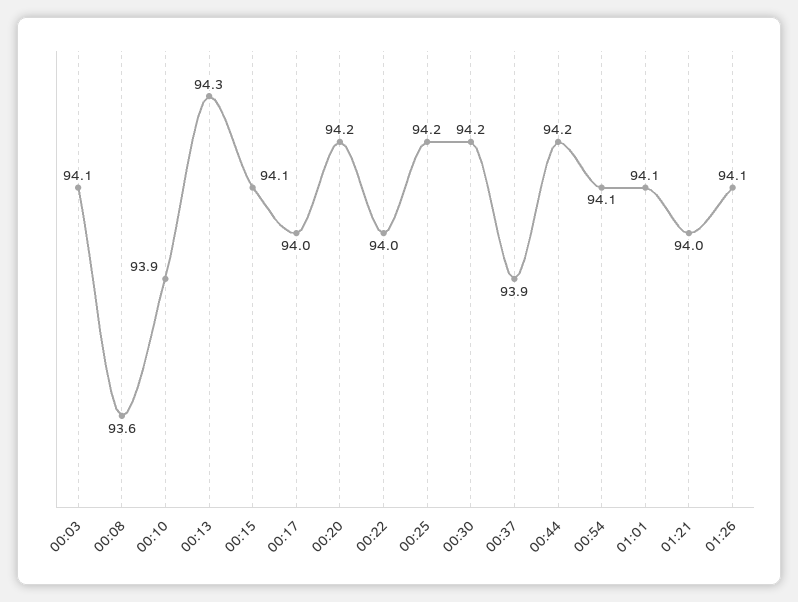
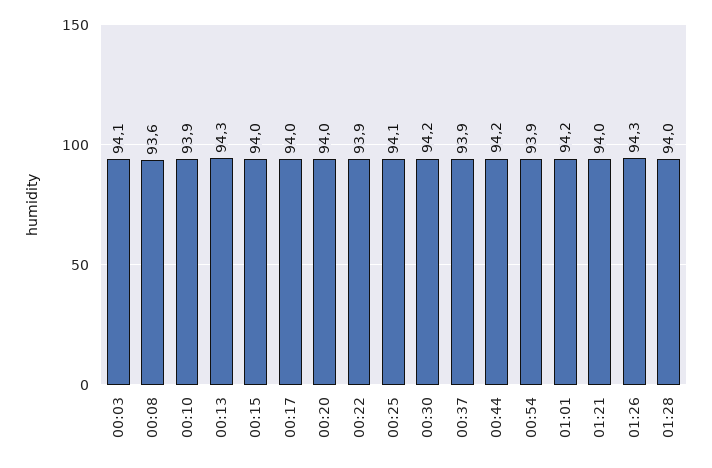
00:15: 94.1 -> 94
00:20: 94.2 -> 94
00:22: 94 -> 93.9
00:25: 94.2 -> 94.1
00:54: 94.1 -> 93.9
01:01: 94.1 -> 94.2
01:26: 94.1 -> 94.3
01:28: none -> 94

